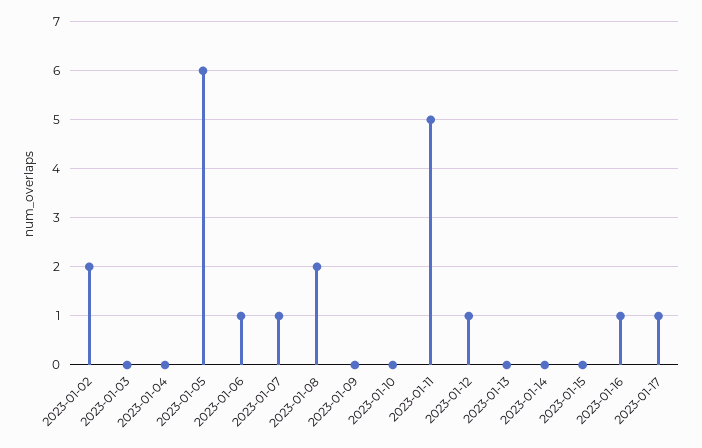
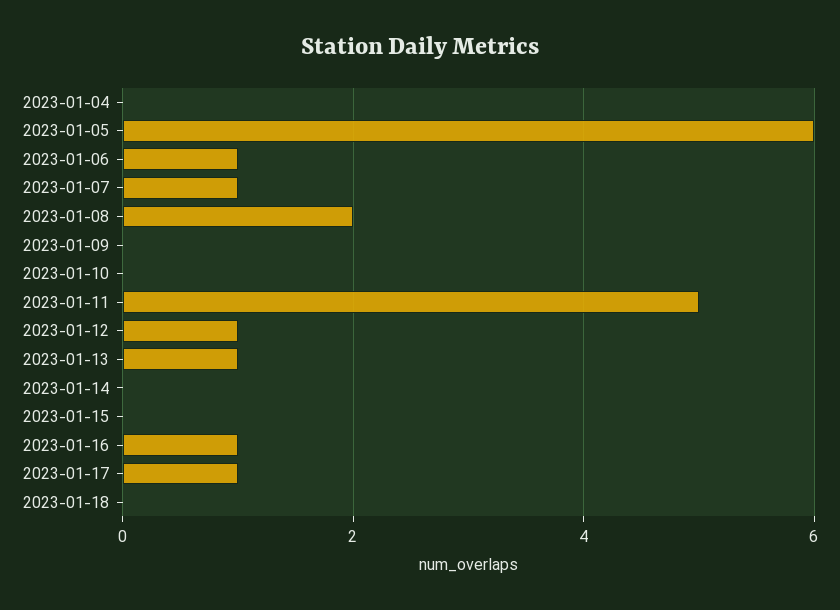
2023-01-02: 2 -> none
2023-01-03: 0 -> none
2023-01-13: 0 -> 1
2023-01-18: none -> 0

